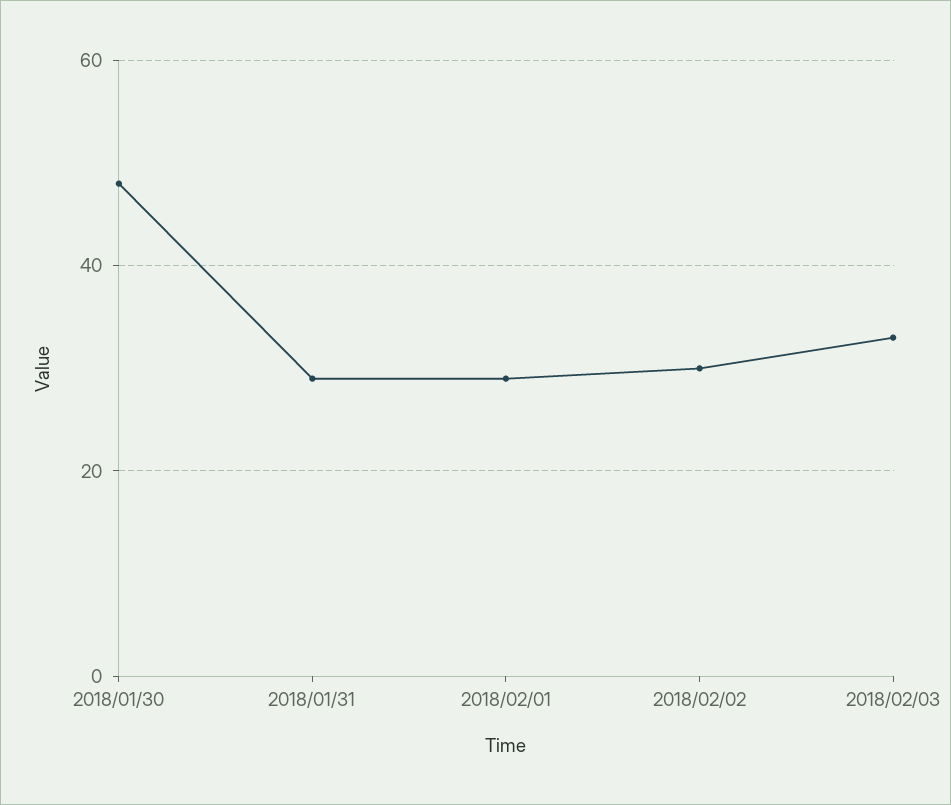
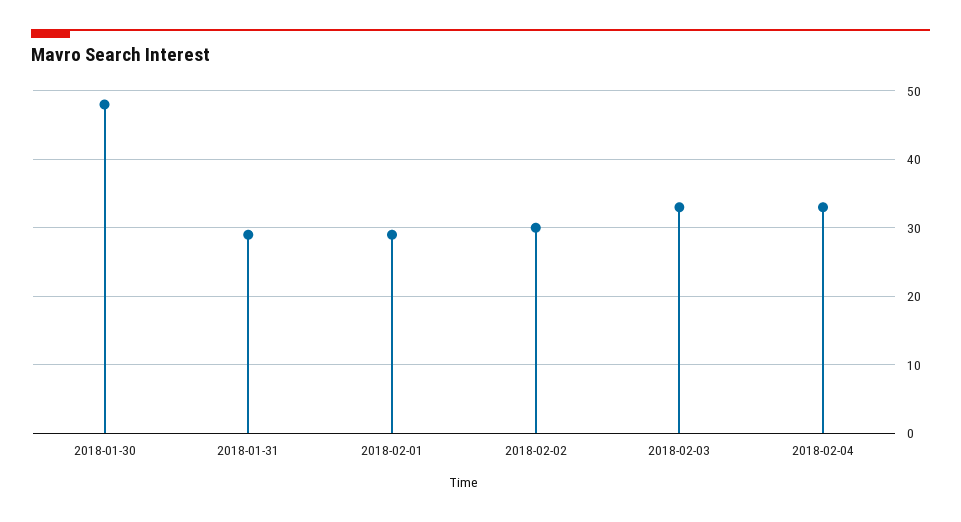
2018-02-04: none -> 33

